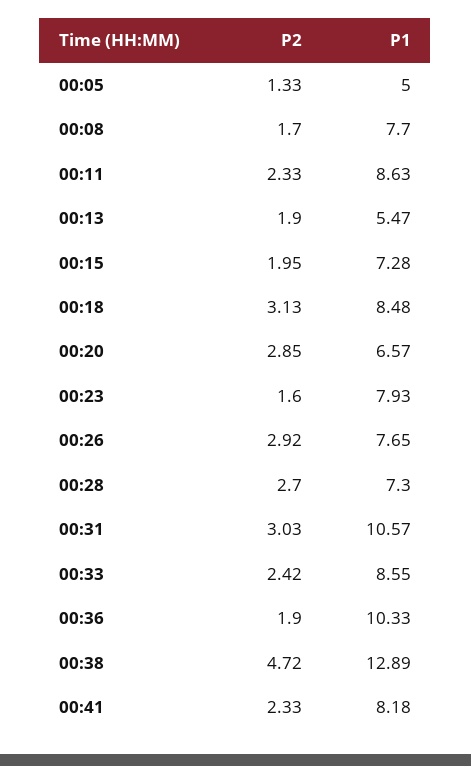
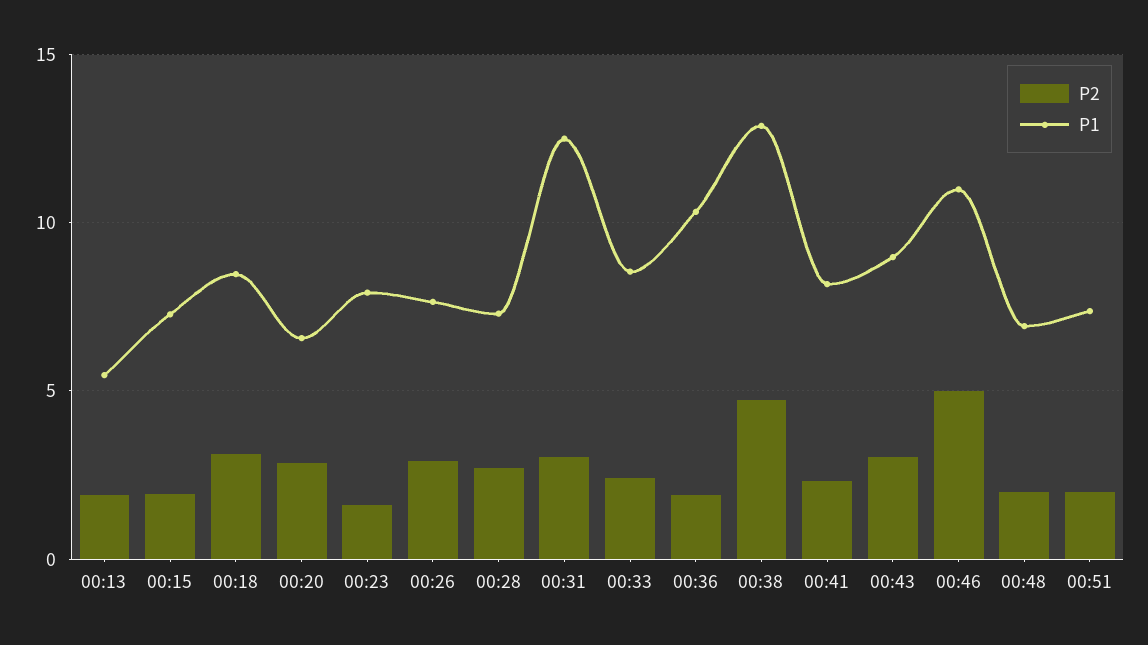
P2, 00:05: 1.33 -> none
P1, 00:05: 5 -> none
P2, 00:08: 1.7 -> none
P1, 00:08: 7.7 -> none
P2, 00:11: 2.33 -> none
P1, 00:11: 8.63 -> none
P1, 00:31: 10.57 -> 12.5
P2, 00:43: none -> 3
P1, 00:43: none -> 9
P2, 00:46: none -> 5
P1, 00:46: none -> 11
P2, 00:48: none -> 2
P1, 00:48: none -> 7
P2, 00:51: none -> 2
P1, 00:51: none -> 7.5

